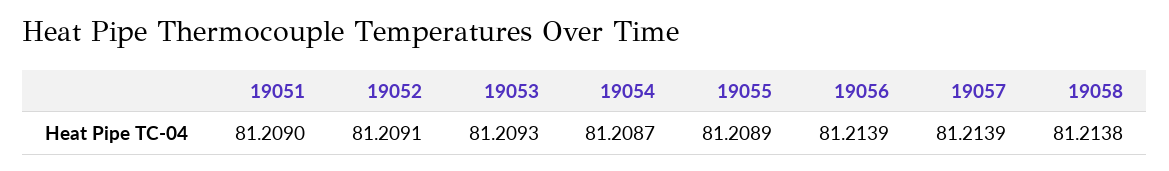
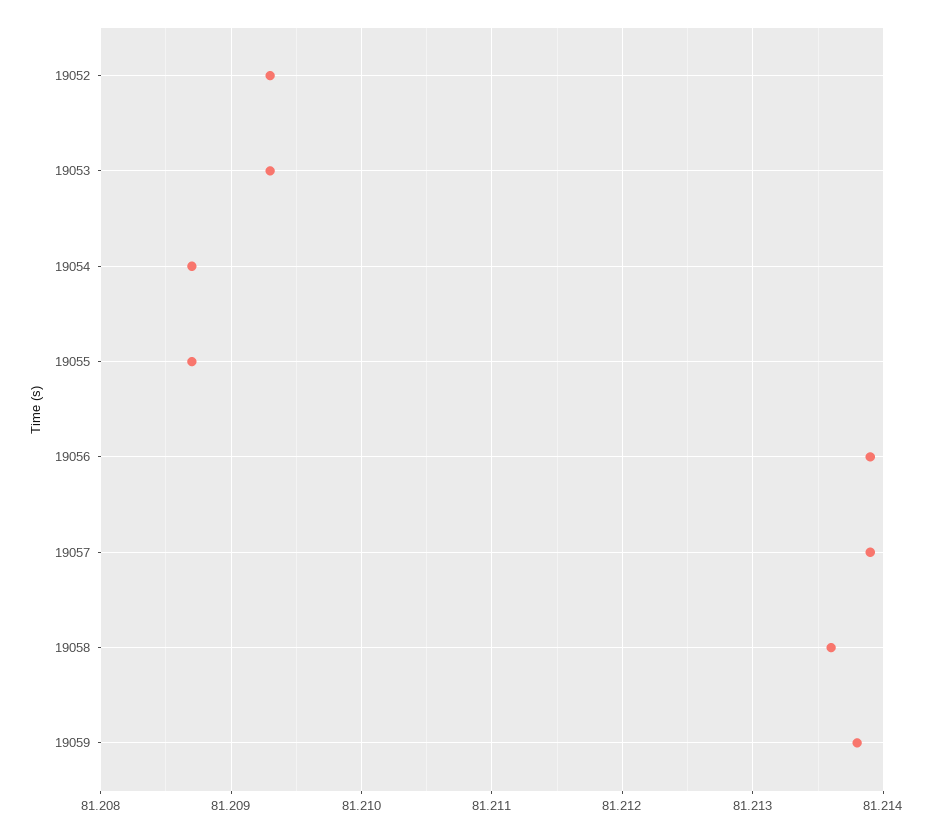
19051: 81.209 -> none
19052: 81.2091 -> 81.2093
19055: 81.2089 -> 81.2087
19058: 81.2138 -> 81.2136
19059: none -> 81.2138

